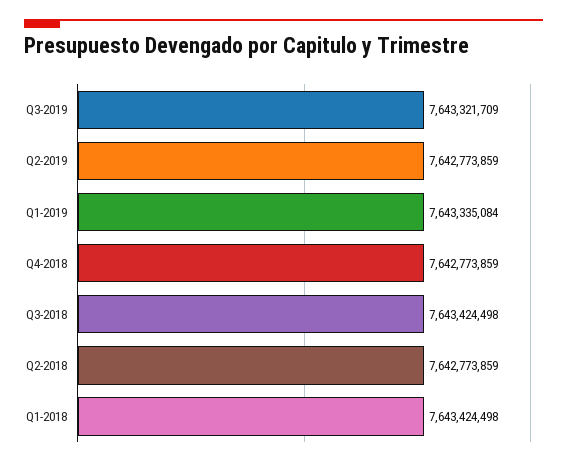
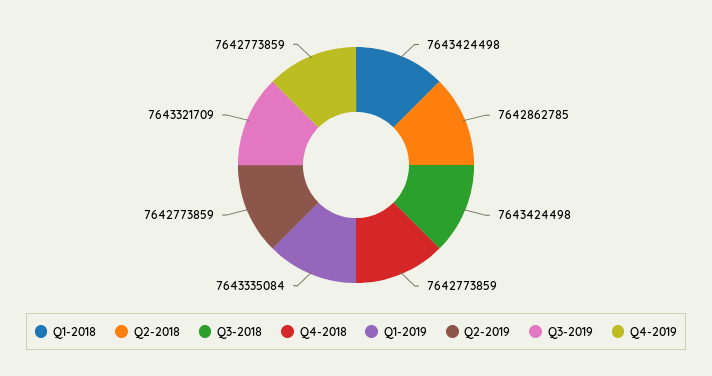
Q2-2018: 7642773859 -> 7642862785
Q4-2019: none -> 7642773859

